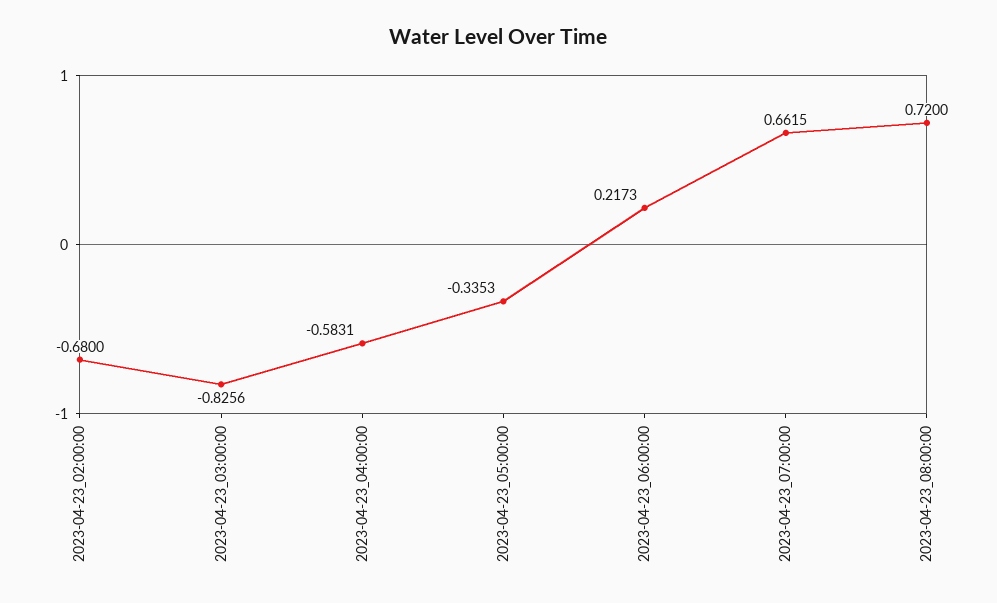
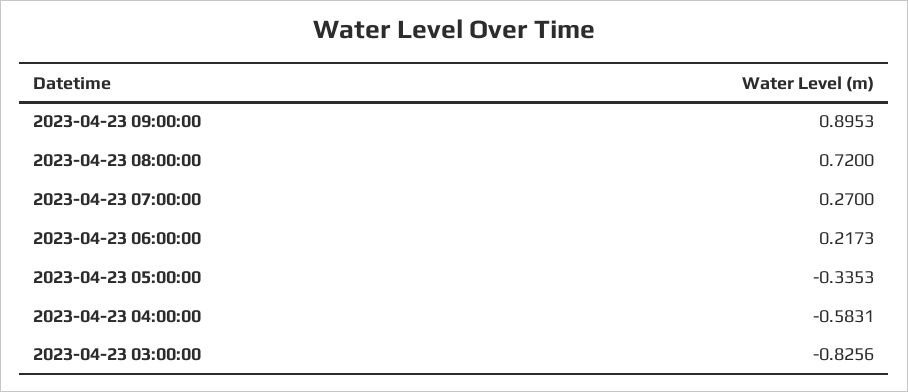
2023-04-23_02:00:00: -0.68 -> none
2023-04-23_07:00:00: 0.6615 -> 0.27
2023-04-23 09:00:00: none -> 0.8953

